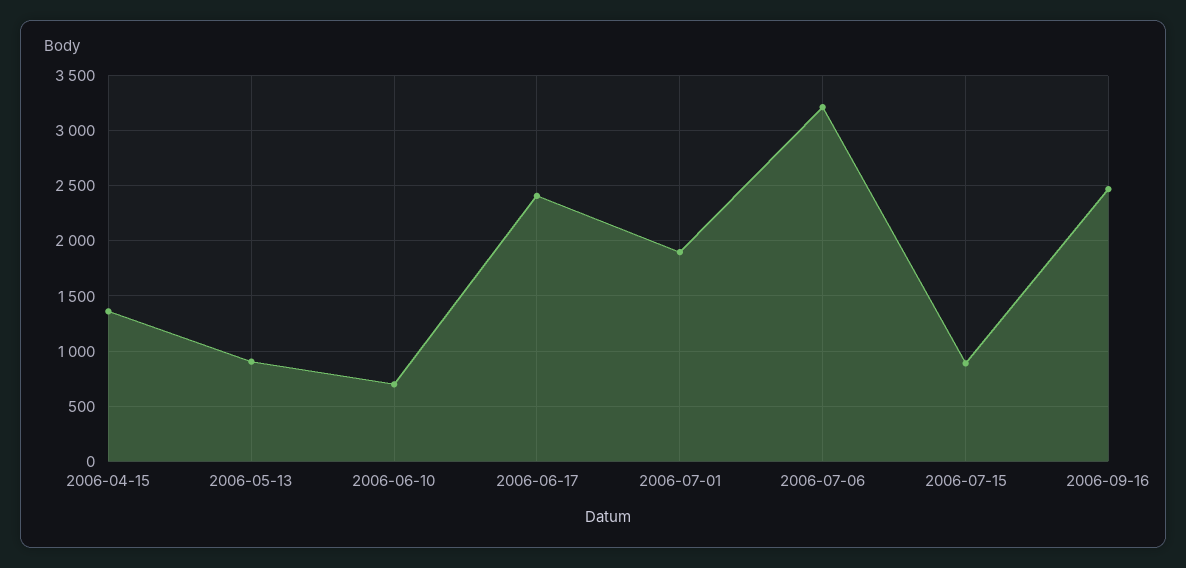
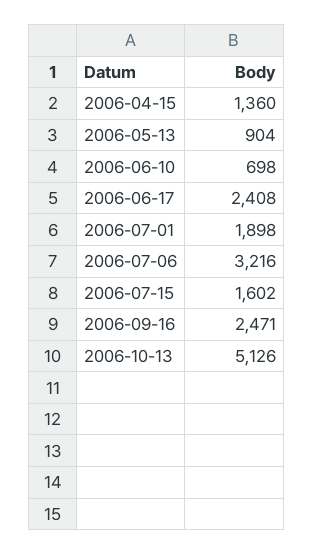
2006-07-15: 900 -> 1602
2006-10-13: none -> 5126

